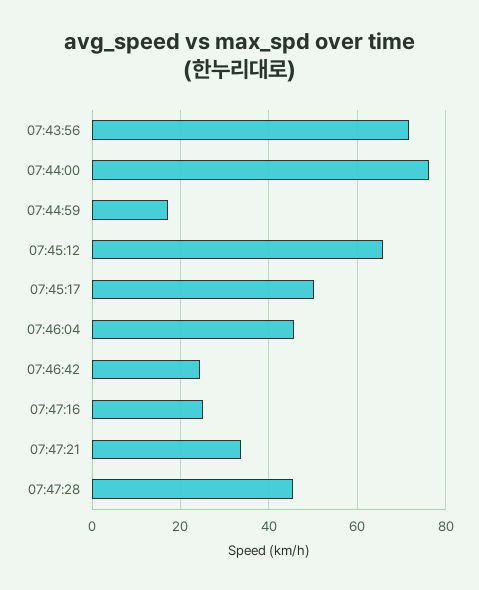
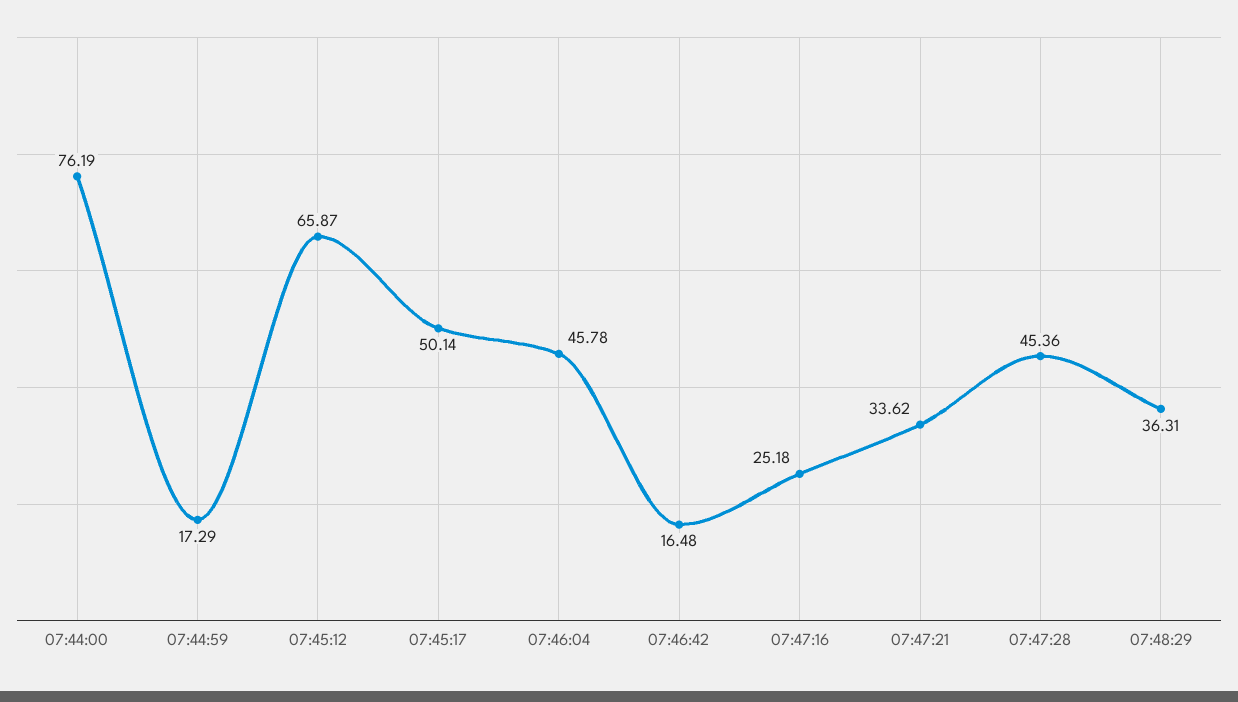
07:43:56: 72 -> none
07:46:42: 24 -> 16.48
07:48:29: none -> 36.31

